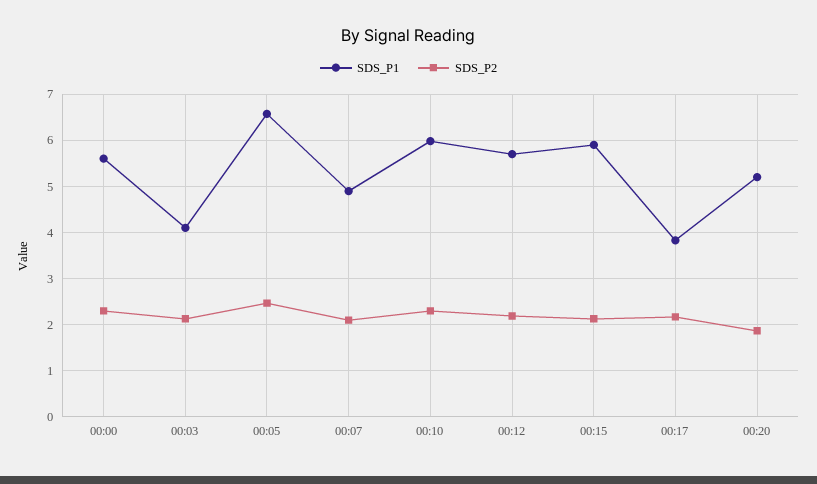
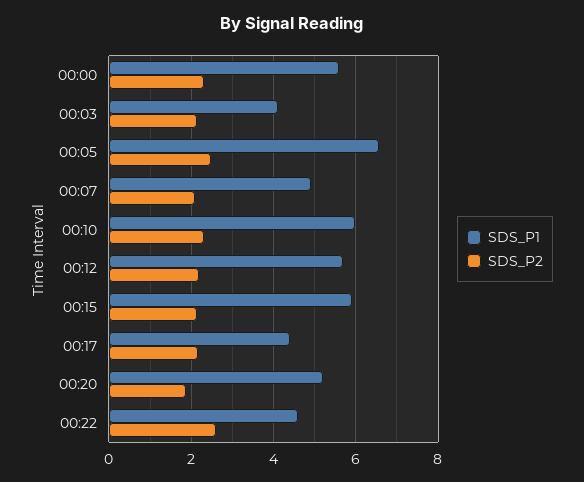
SDS_P1, 00:17: 3.8 -> 4.4
SDS_P1, 00:22: none -> 4.6
SDS_P2, 00:22: none -> 2.6

